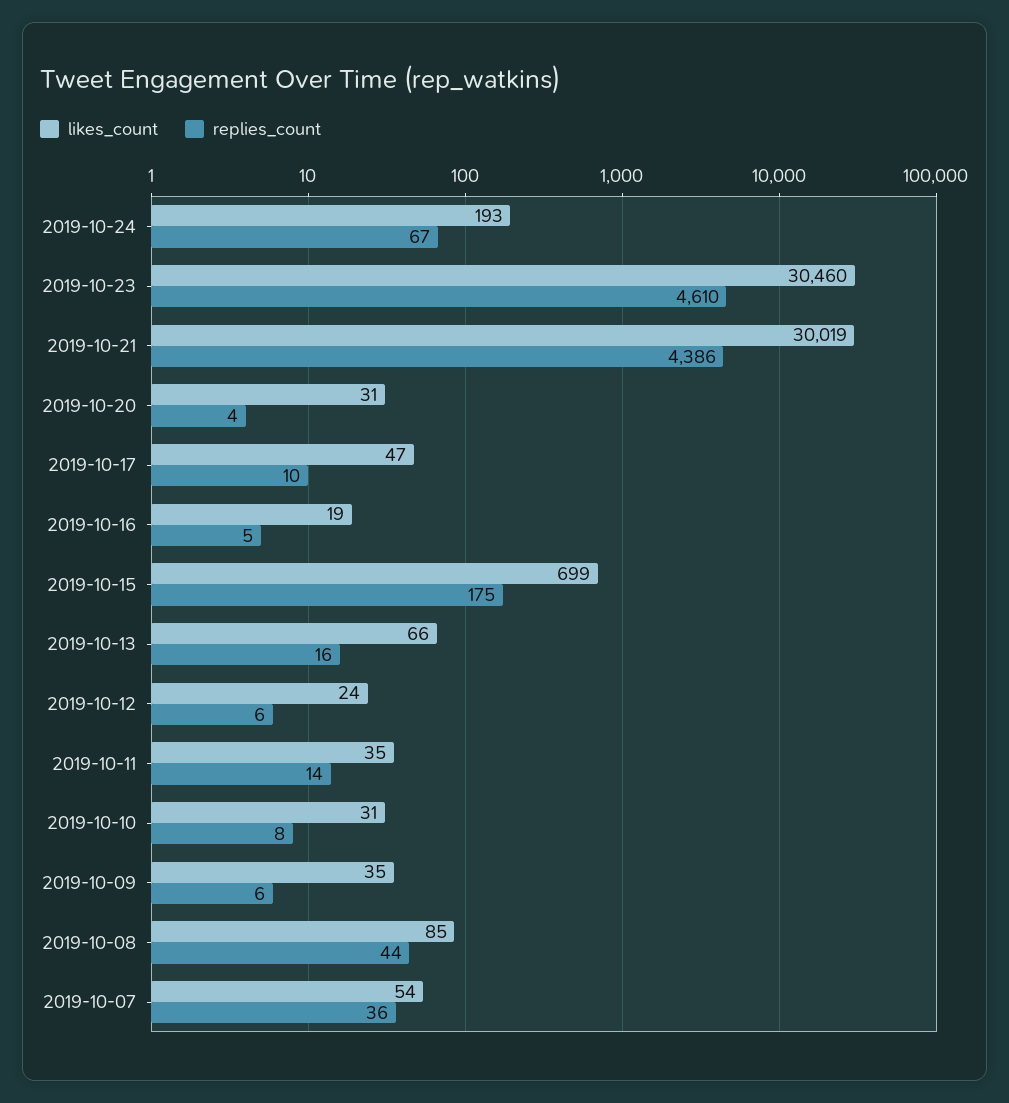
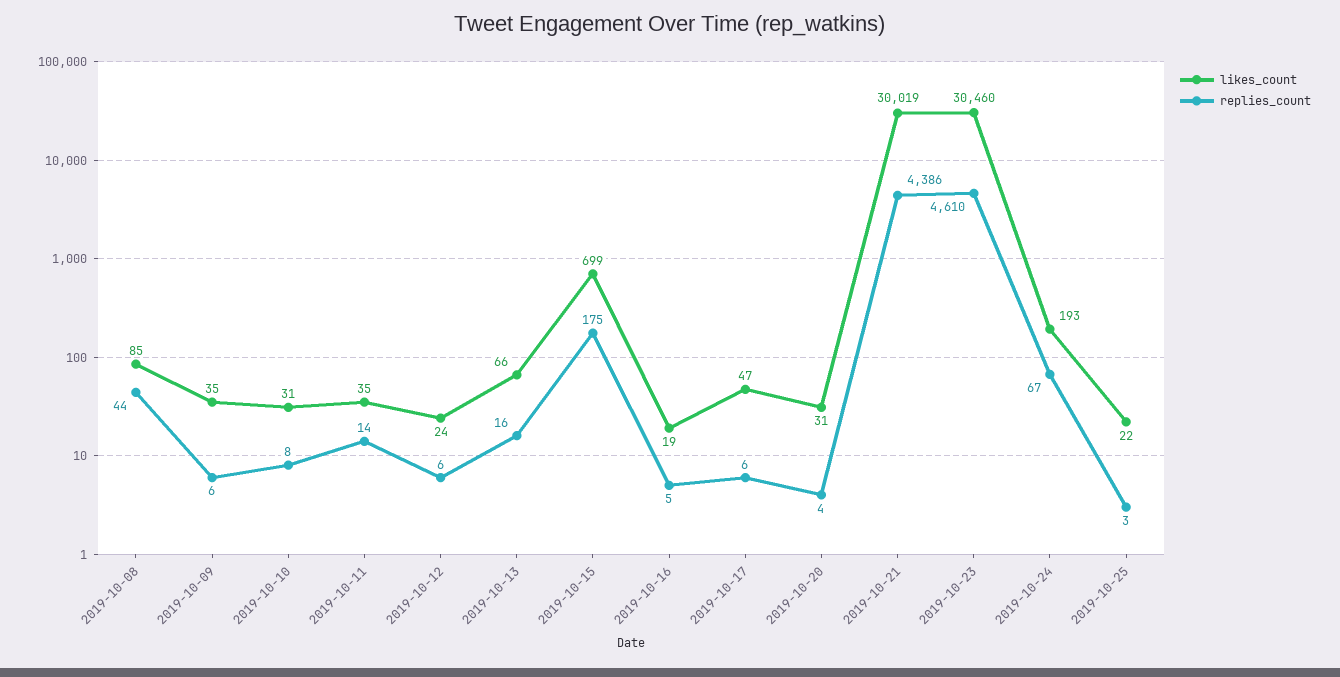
replies_count, 2019-10-17: 10 -> 6
likes_count, 2019-10-07: 54 -> none
replies_count, 2019-10-07: 36 -> none
likes_count, 2019-10-25: none -> 22
replies_count, 2019-10-25: none -> 3

